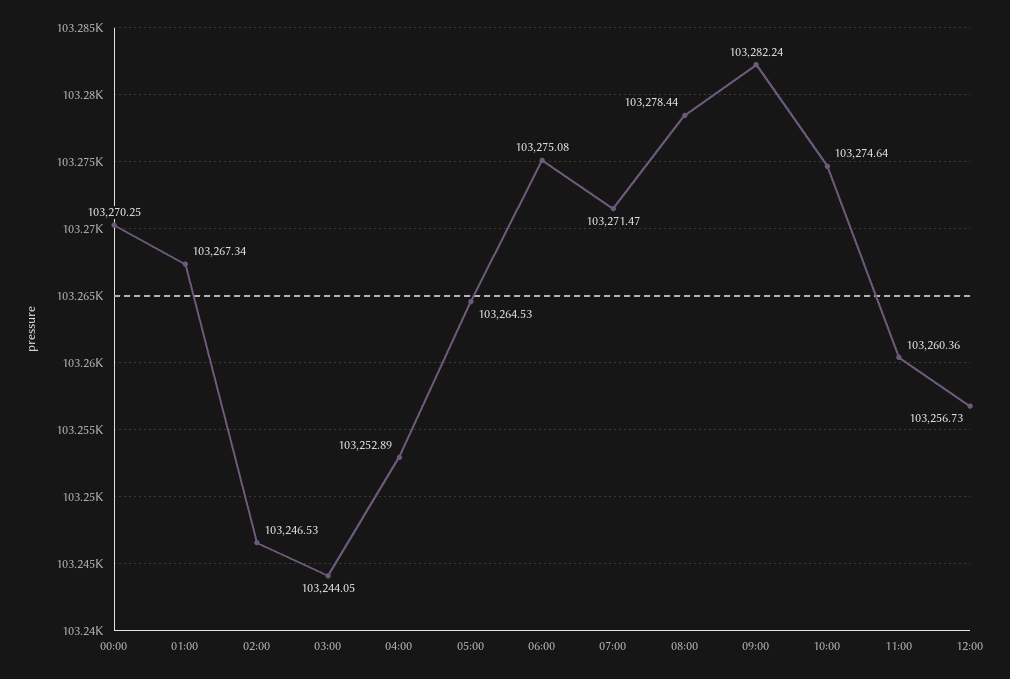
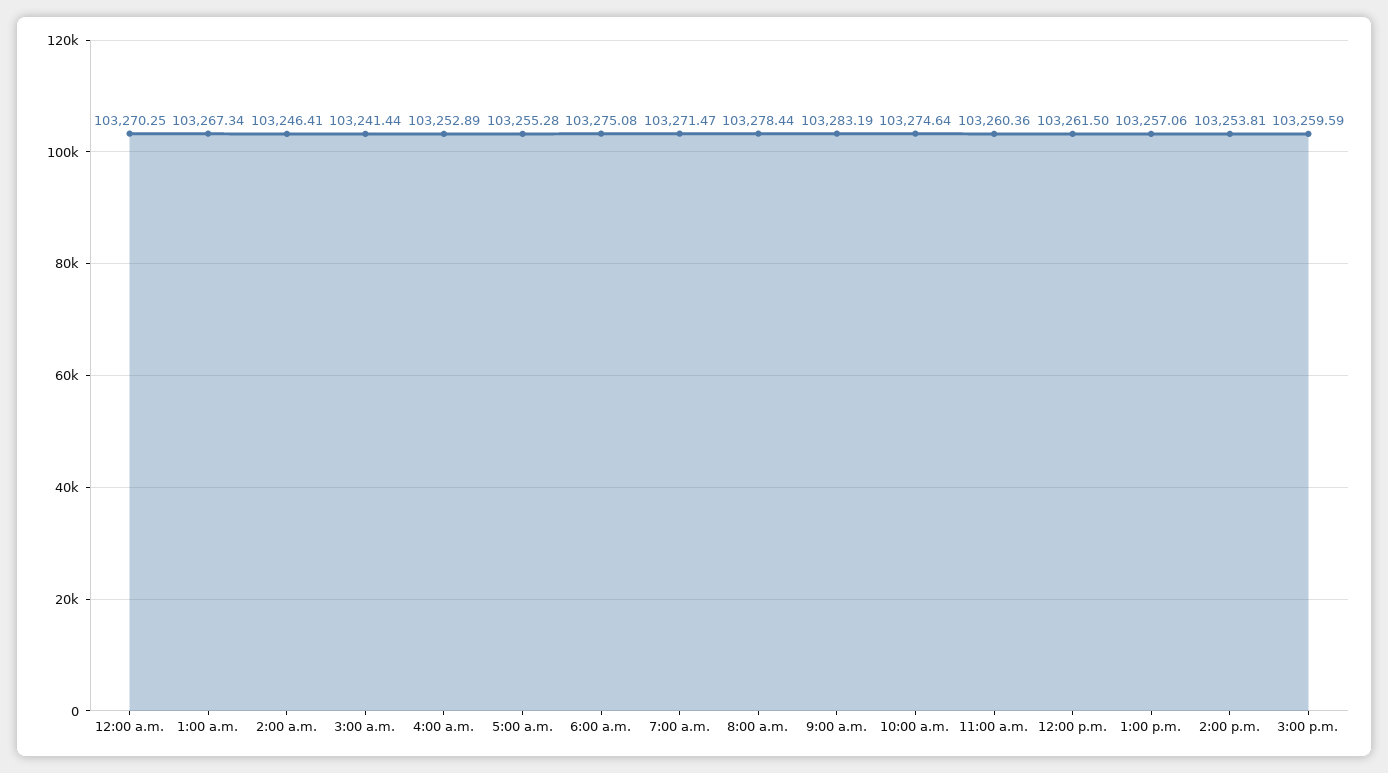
02:00: 103246.53 -> 103246.41
03:00: 103244.05 -> 103241.44
05:00: 103264.53 -> 103255.28
09:00: 103282.24 -> 103283.19
12:00: 103256.73 -> 103261.5
1:00 p.m.: none -> 103257.06
2:00 p.m.: none -> 103253.81
3:00 p.m.: none -> 103259.59

